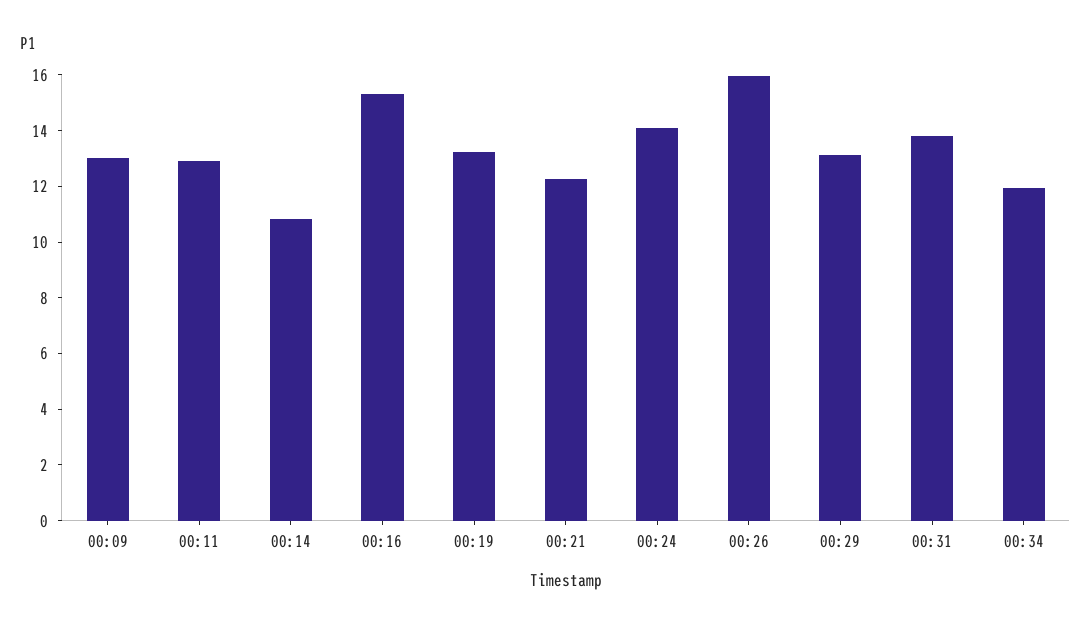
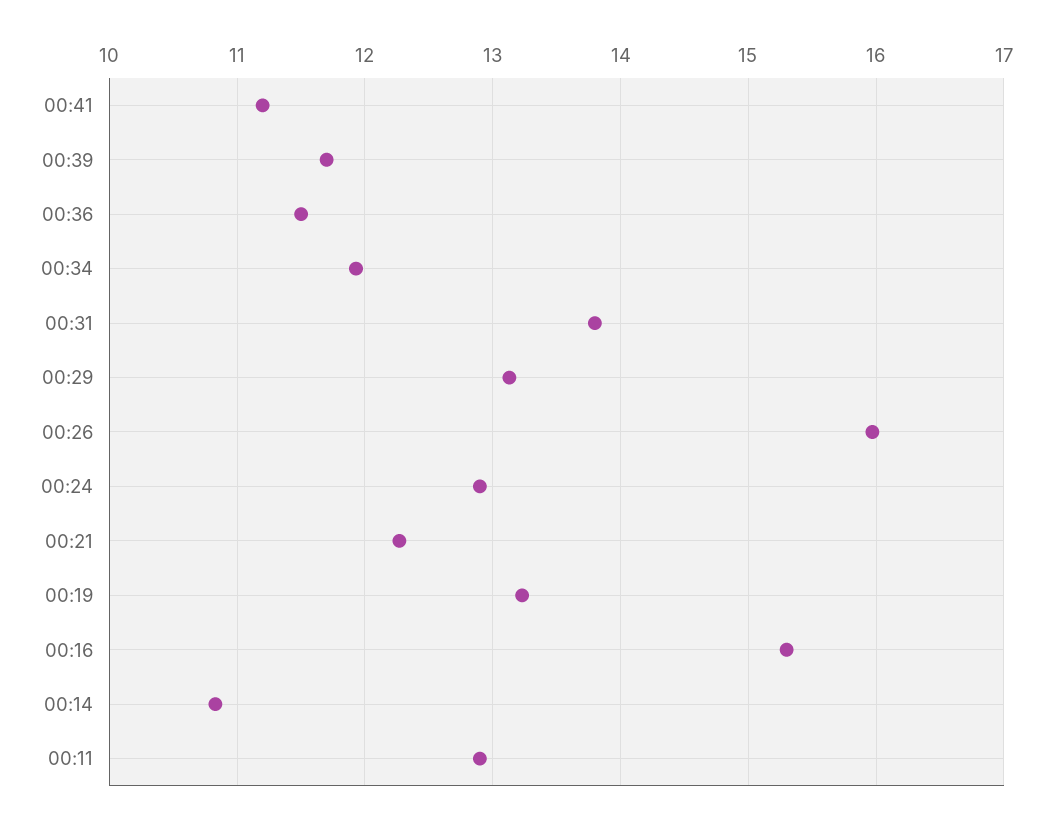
00:09: 13 -> none
00:24: 14 -> 12.9
00:41: none -> 11.2
00:39: none -> 11.7
00:36: none -> 11.5

